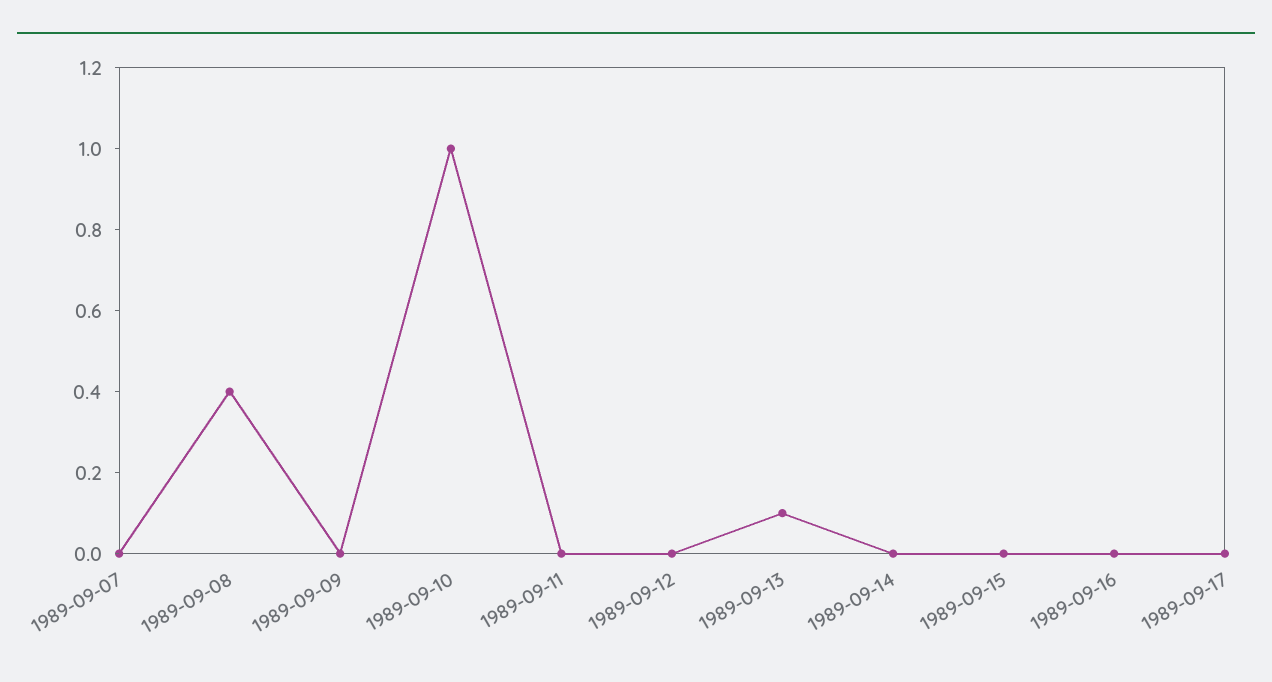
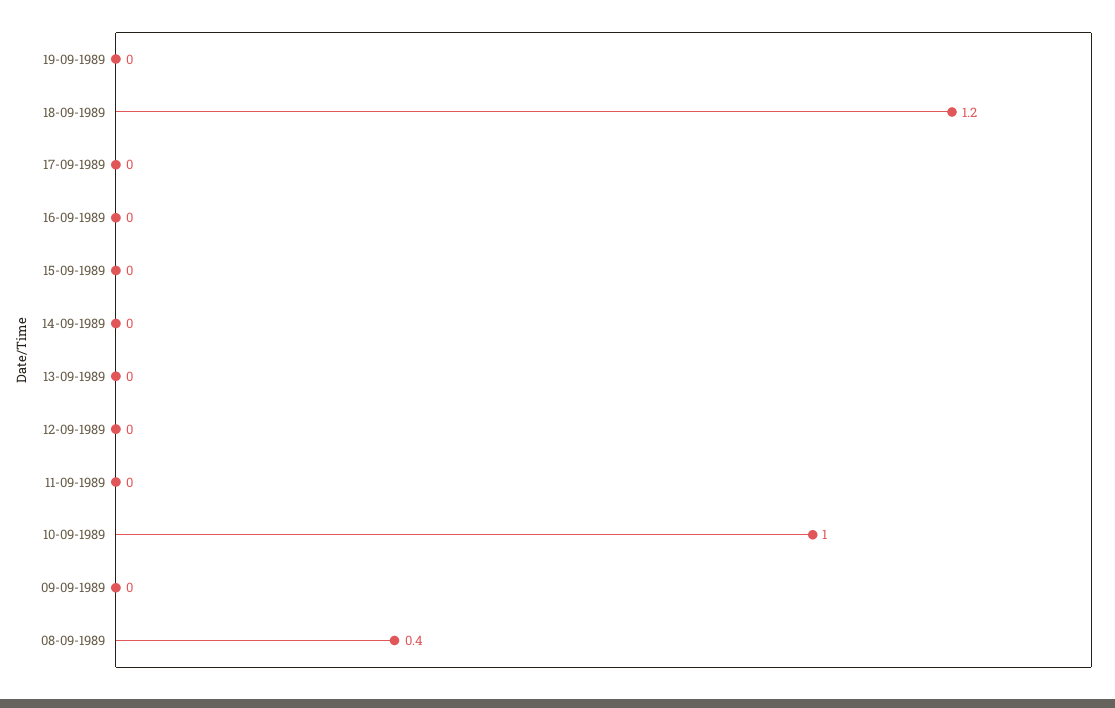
1989-09-07: 0 -> none
1989-09-13: 0.1 -> 0
19-09-1989: none -> 0
18-09-1989: none -> 1.2

